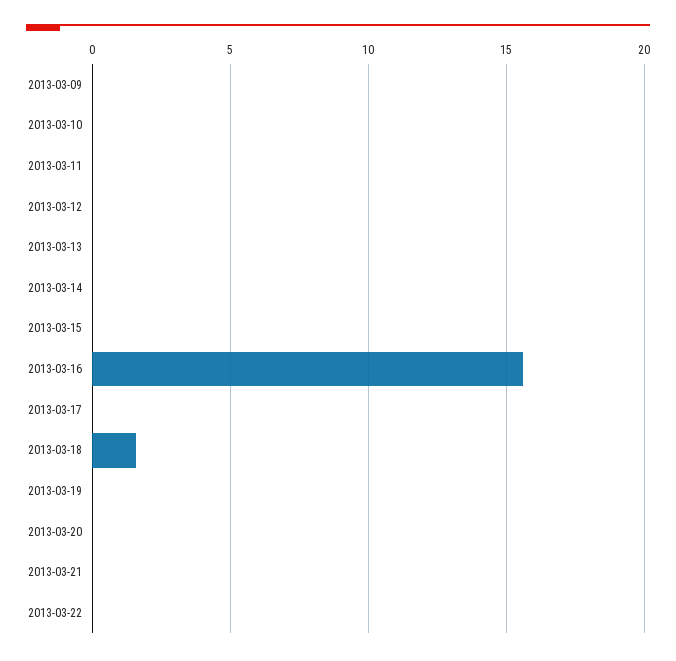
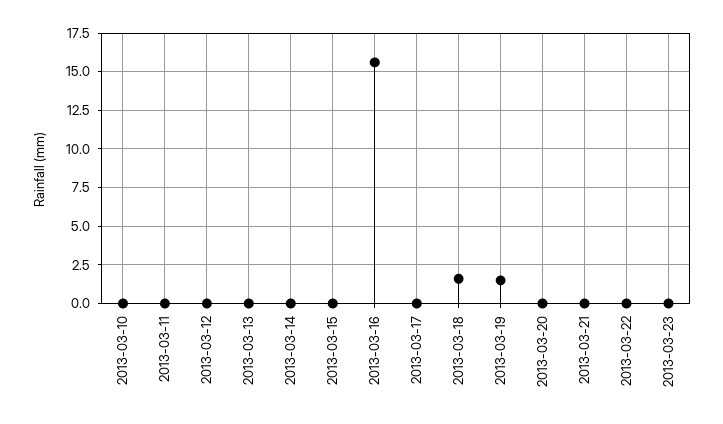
2013-03-09: 0 -> none
2013-03-19: 0 -> 1.5
2013-03-23: none -> 0

